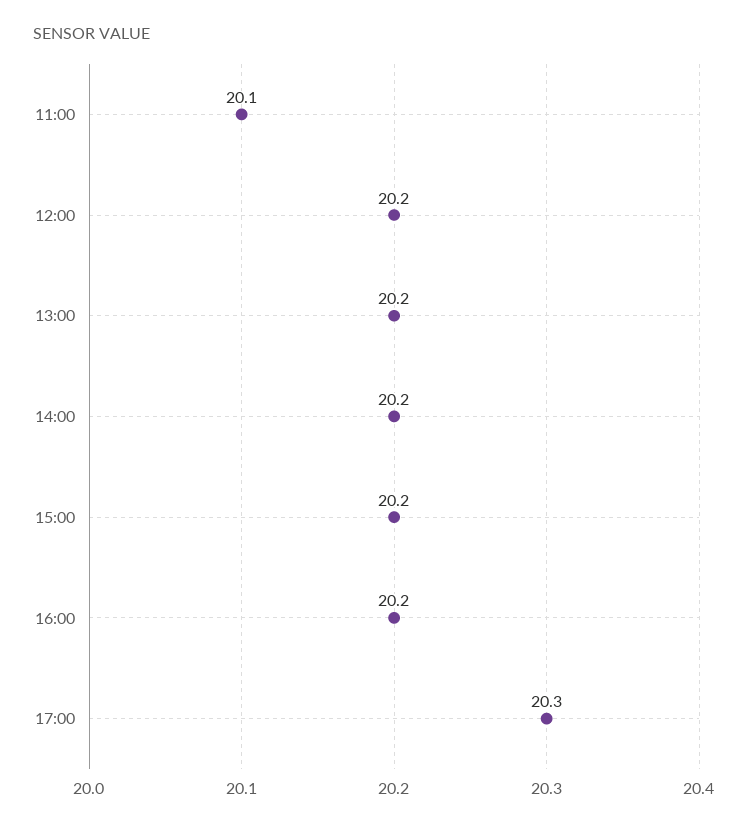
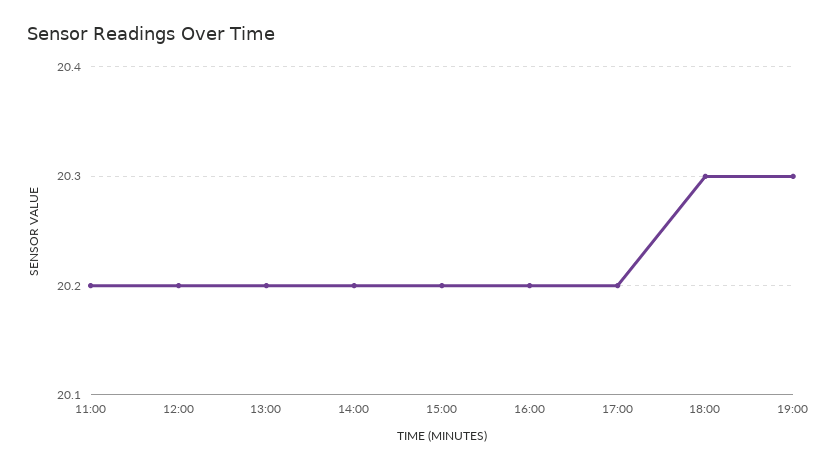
11:00: 20.1 -> 20.2
17:00: 20.3 -> 20.2
18:00: none -> 20.3
19:00: none -> 20.3

